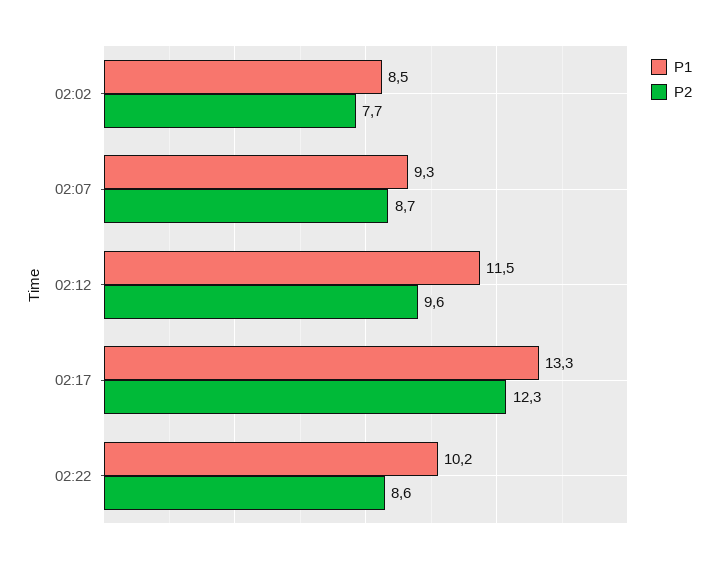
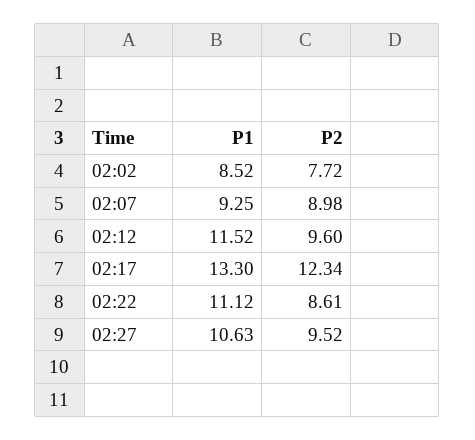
P2, 02:07: 8.7 -> 8.98
P1, 02:22: 10.2 -> 11.12
P1, 02:27: none -> 10.63
P2, 02:27: none -> 9.52

